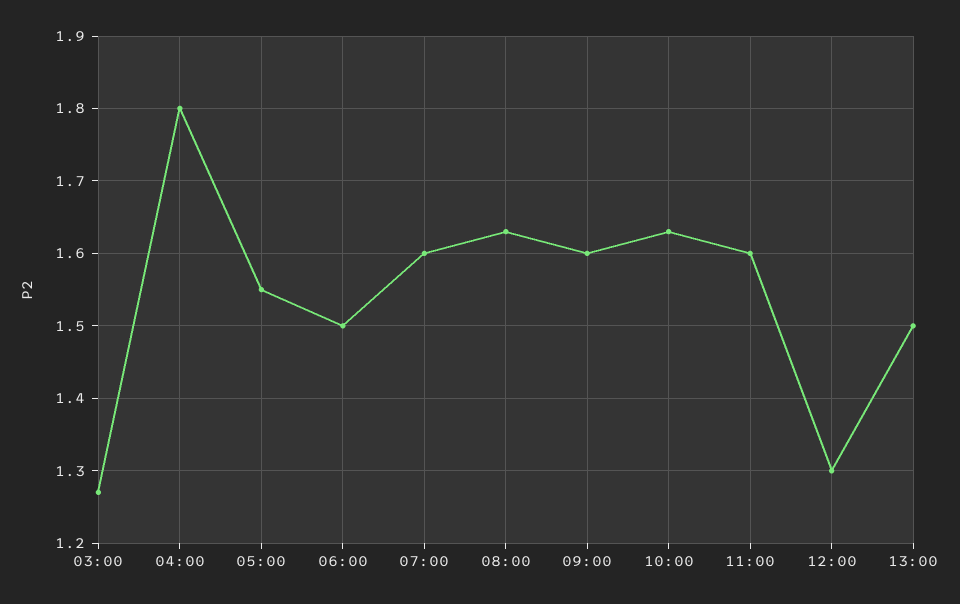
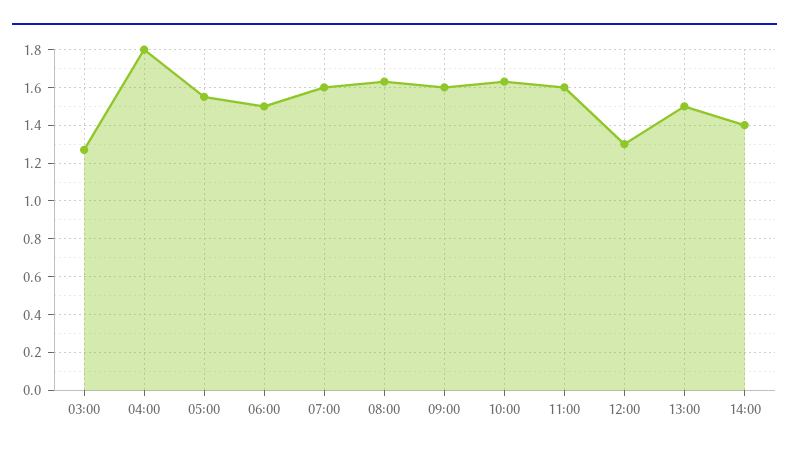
14:00: none -> 1.4

